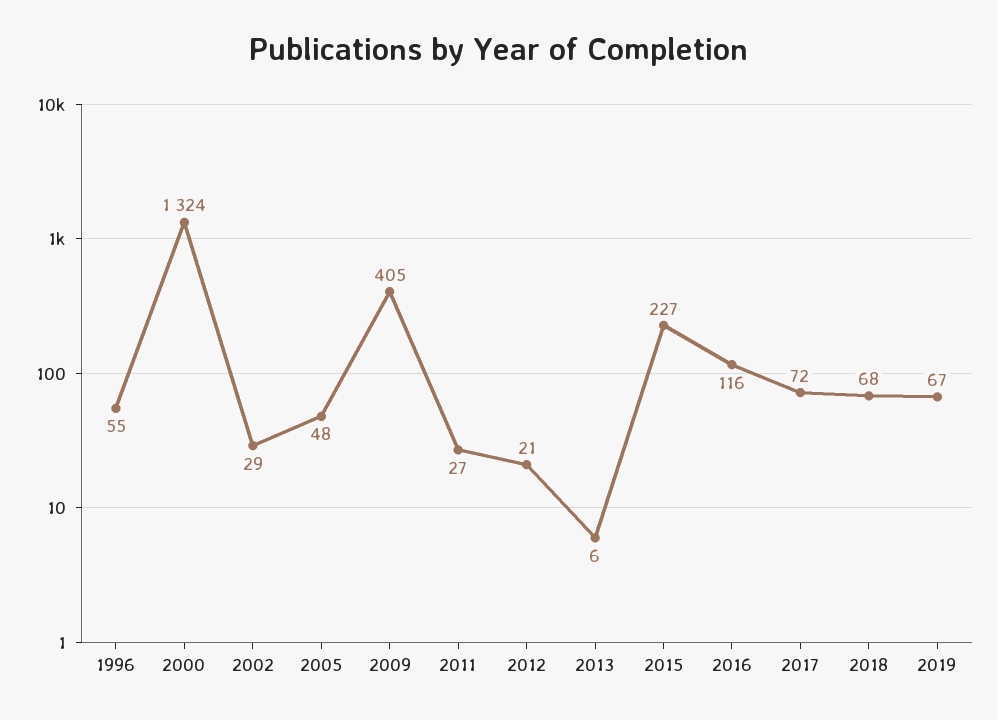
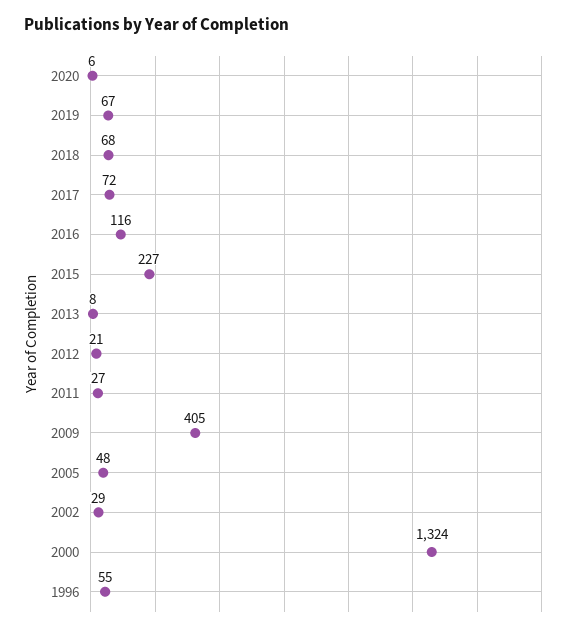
2013: 6 -> 8
2020: none -> 6

